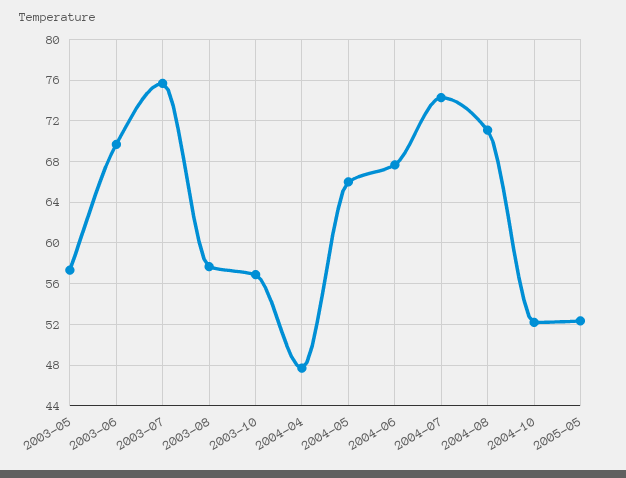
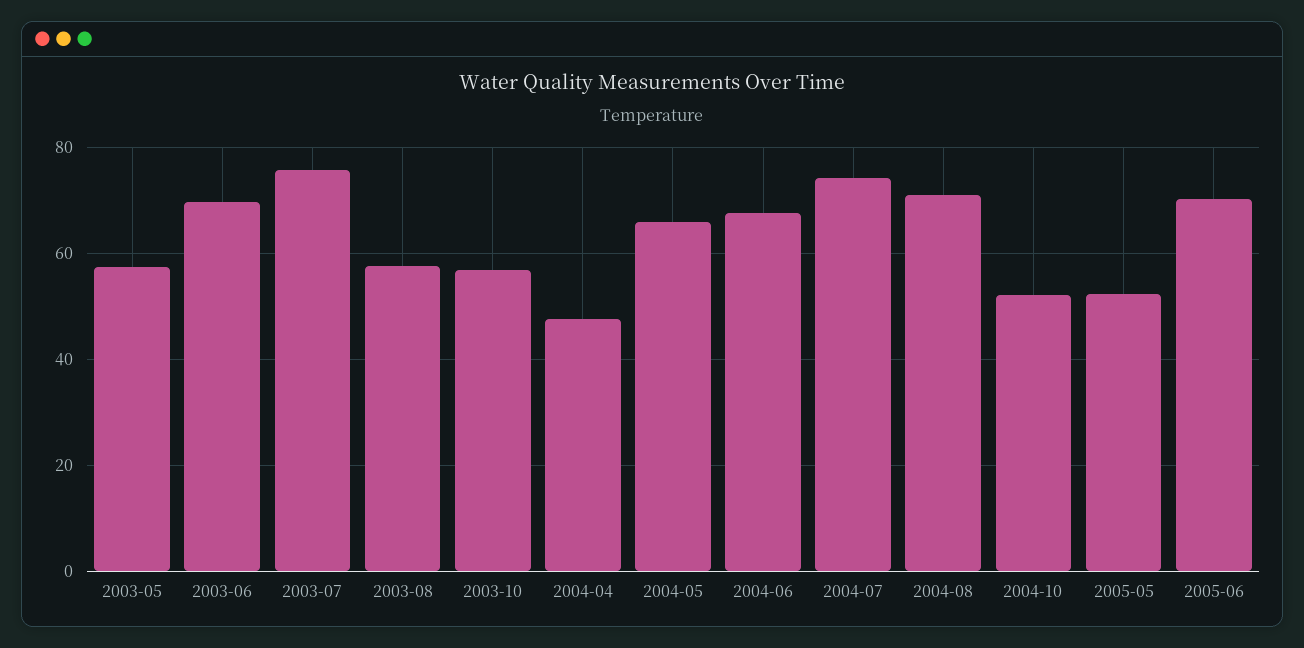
2005-06: none -> 70

